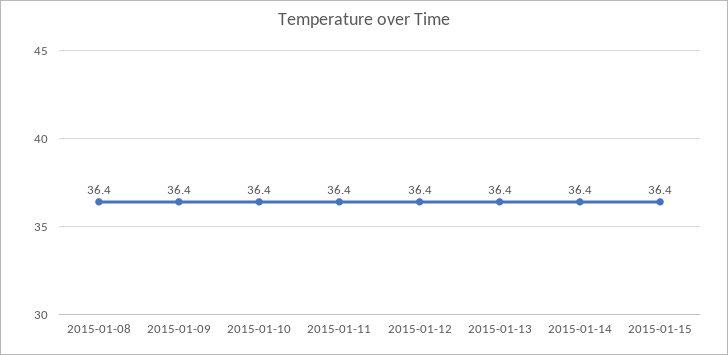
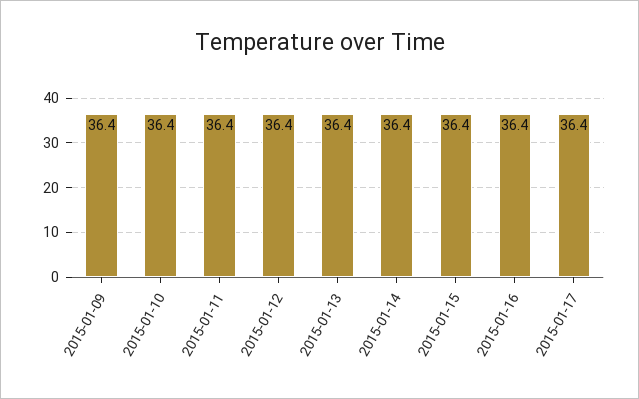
2015-01-08: 36.4 -> none
2015-01-16: none -> 36.4
2015-01-17: none -> 36.4

